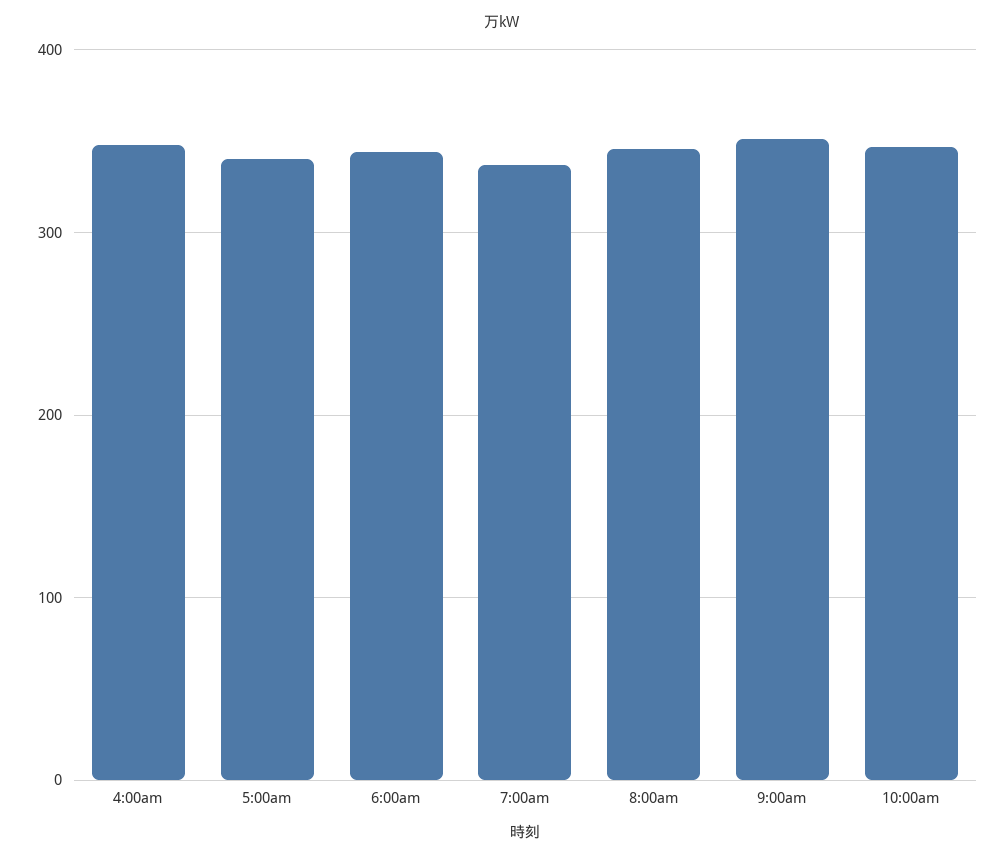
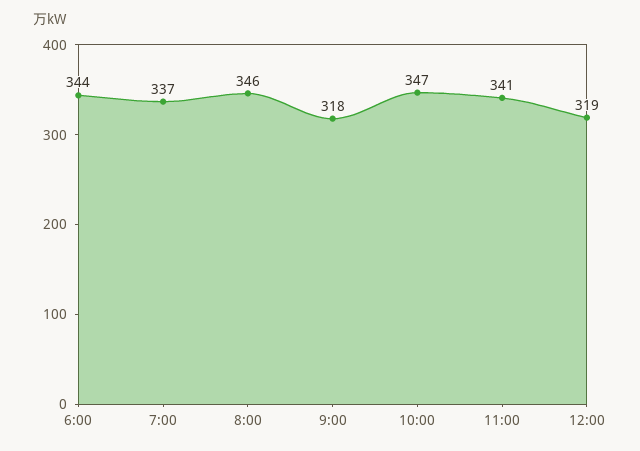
4:00am: 350 -> none
5:00am: 340 -> none
9:00am: 350 -> 318
11:00: none -> 341
12:00: none -> 319

